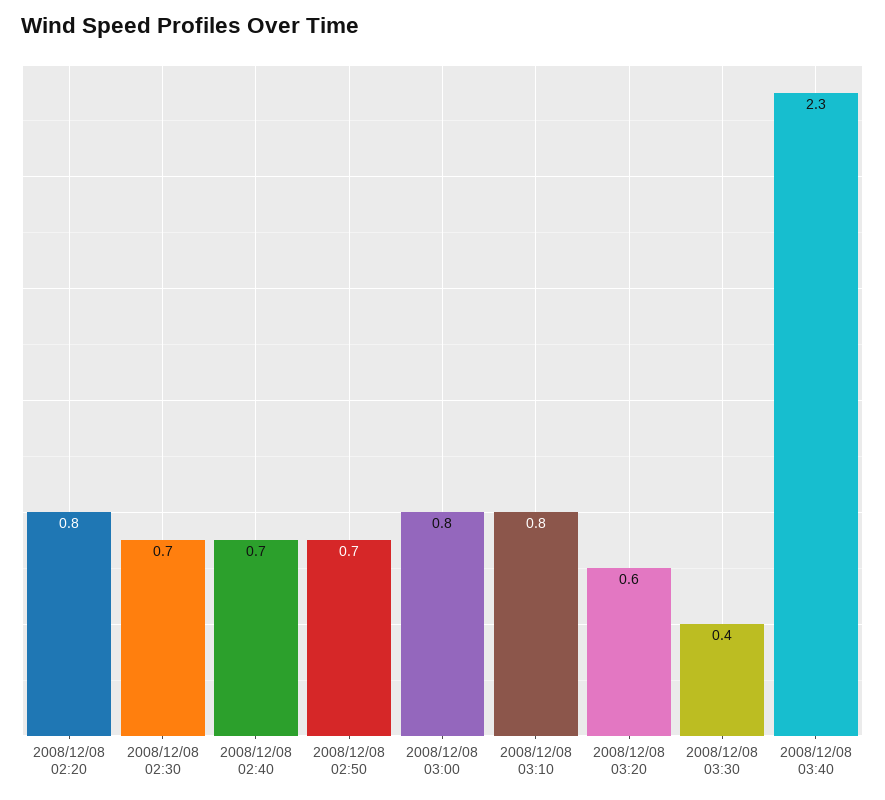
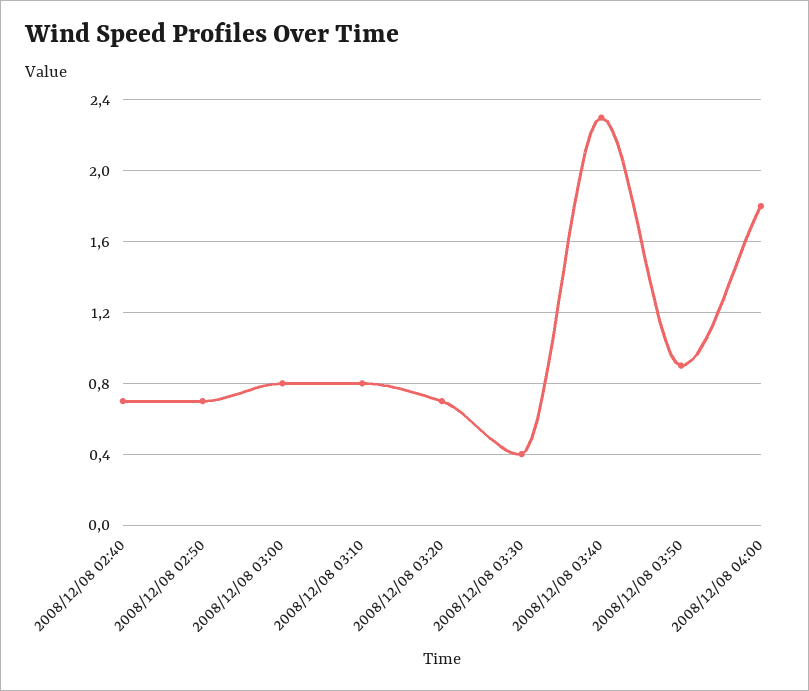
2008/12/08 02:20: 0.8 -> none
2008/12/08 02:30: 0.7 -> none
2008/12/08 03:20: 0.6 -> 0.7
2008/12/08 03:50: none -> 0.9
2008/12/08 04:00: none -> 1.8

